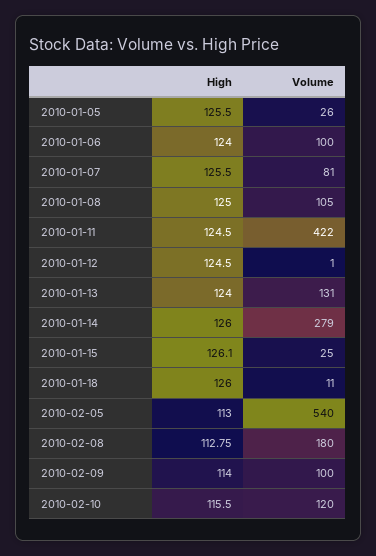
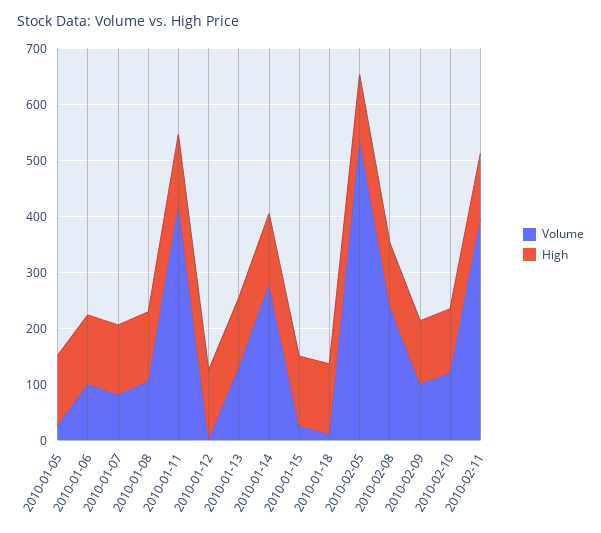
Volume, 2010-02-08: 180 -> 240
Volume, 2010-02-11: none -> 400
High, 2010-02-11: none -> 120

